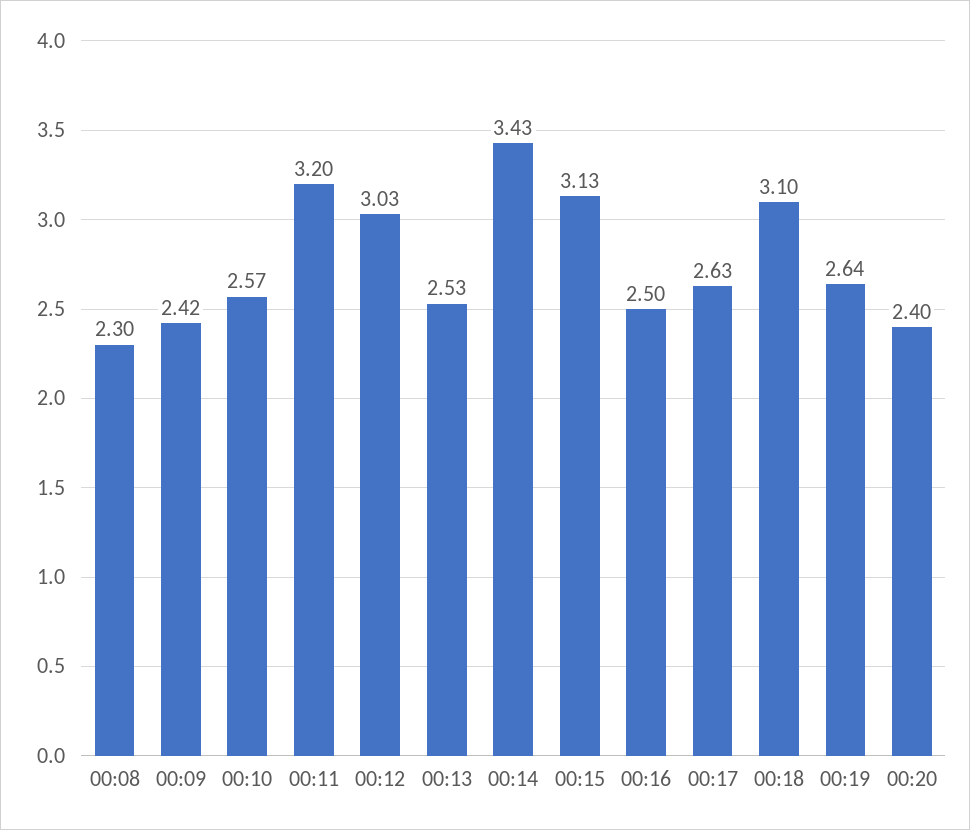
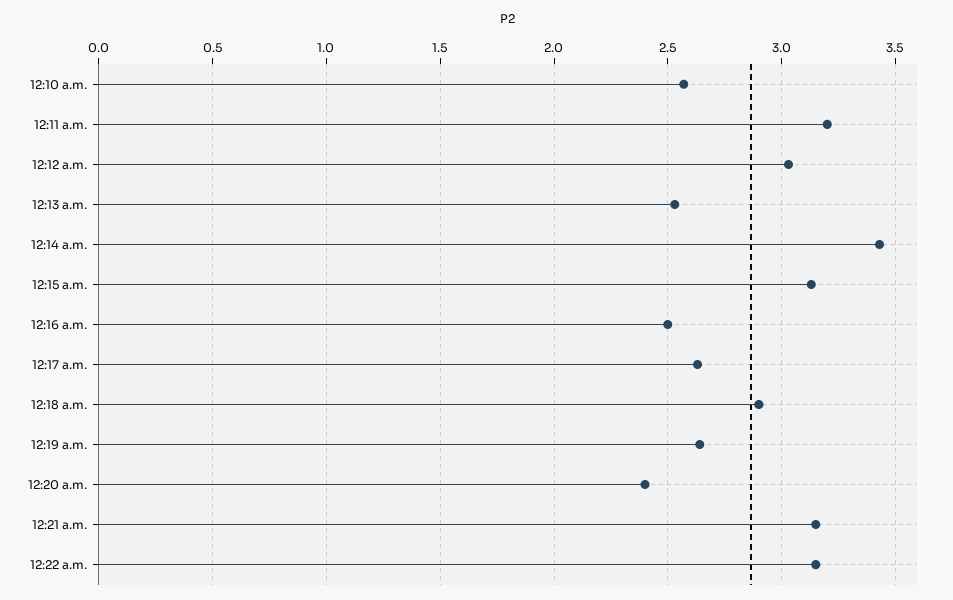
00:08: 2.3 -> none
00:09: 2.42 -> none
00:18: 3.1 -> 2.9
12:21 a.m.: none -> 3.15
12:22 a.m.: none -> 3.15

